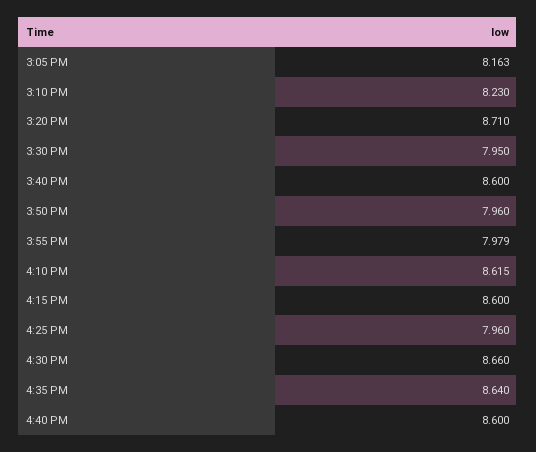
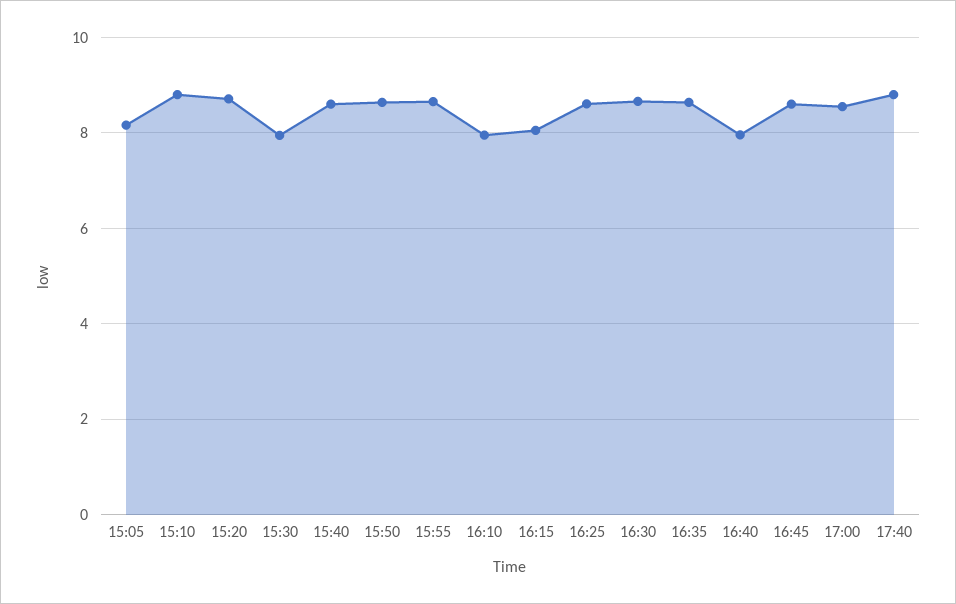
3:10 PM: 8.23 -> 8.8
3:50 PM: 7.96 -> 8.6
3:55 PM: 7.979 -> 8.6
4:10 PM: 8.615 -> 8
4:15 PM: 8.6 -> 8
4:25 PM: 7.96 -> 8.6
4:40 PM: 8.6 -> 8
16:45: none -> 8.6
17:00: none -> 8.6
17:40: none -> 8.8

